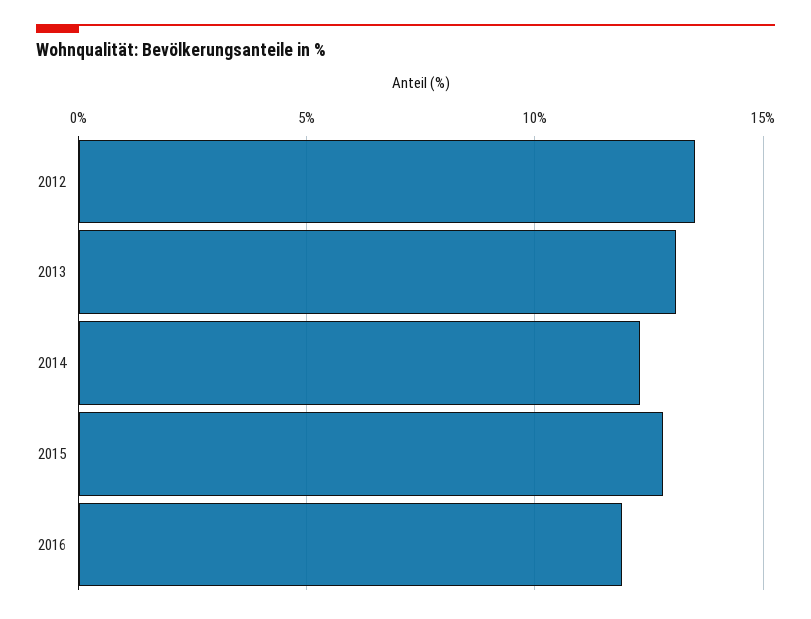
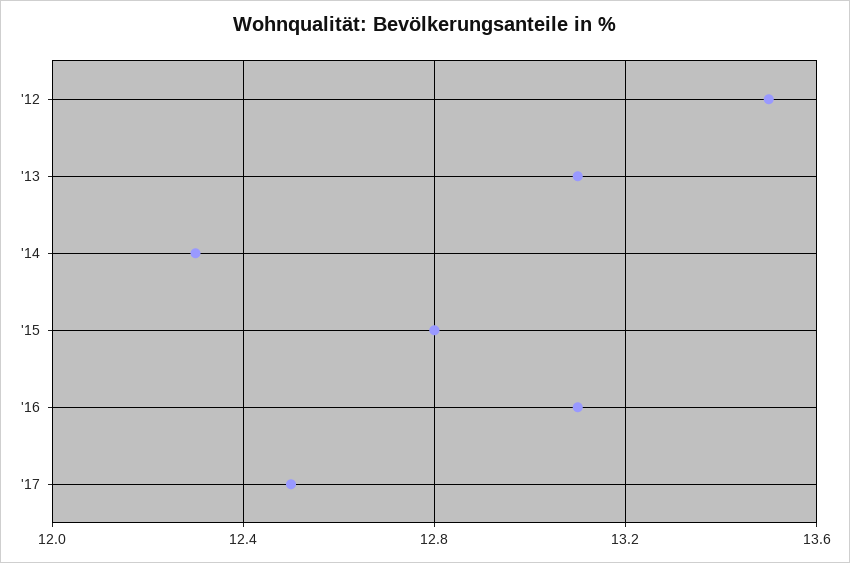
2016: 12 -> 13.1
'17: none -> 12.5

